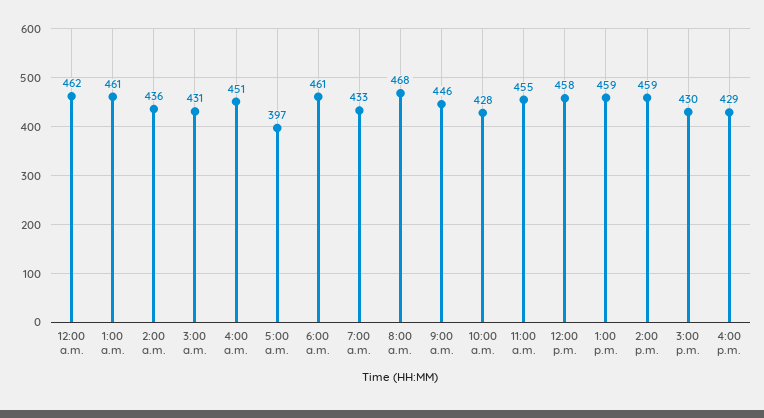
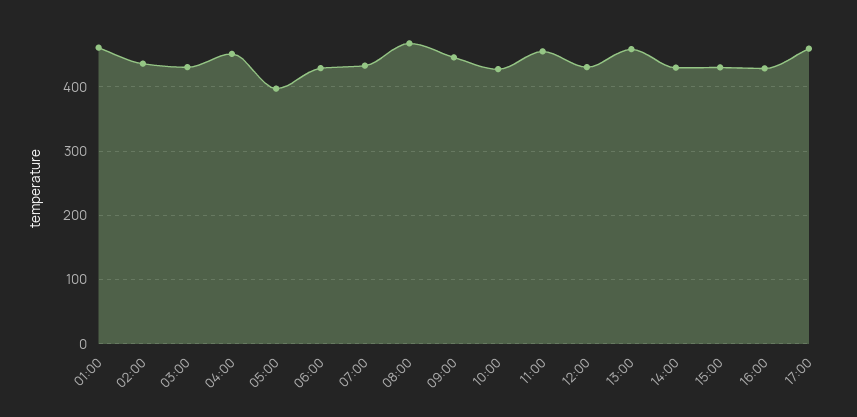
12:00 a.m.: 462 -> none
6:00 a.m.: 461 -> 430
12:00 p.m.: 458 -> 430
2:00 p.m.: 459 -> 430
17:00: none -> 460

